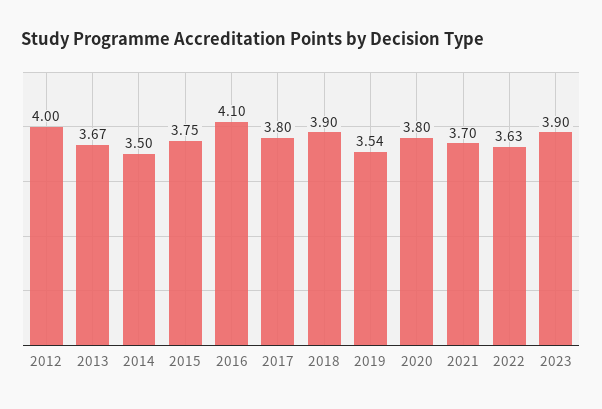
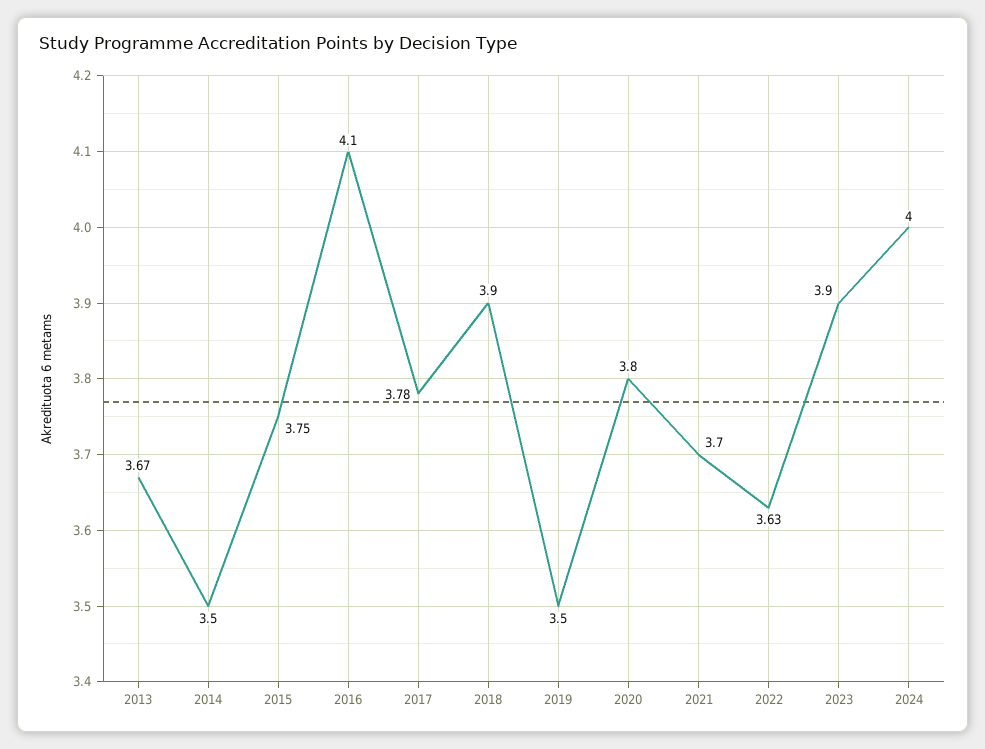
2012: 4 -> none
2017: 3.8 -> 3.78
2019: 3.54 -> 3.5
2024: none -> 4

